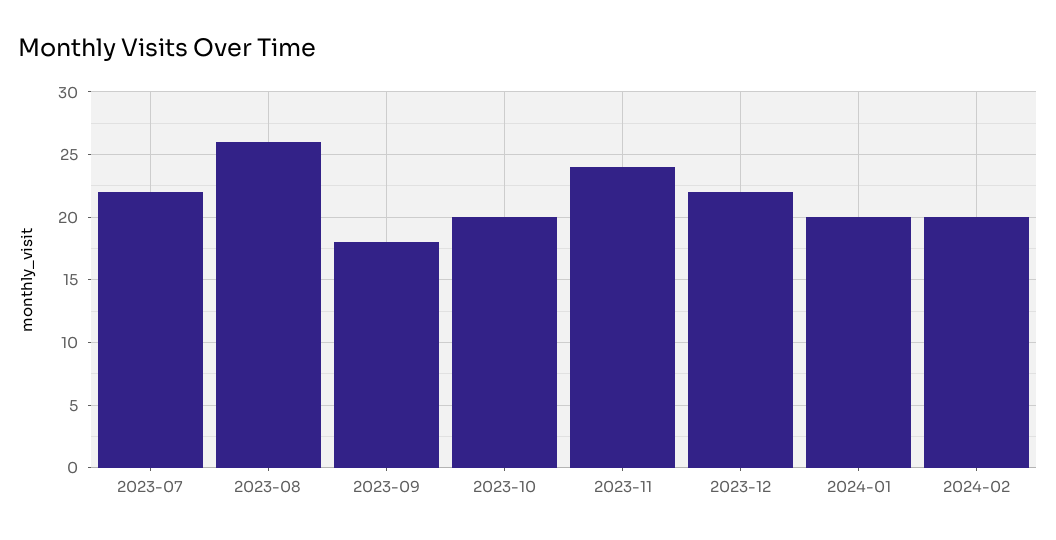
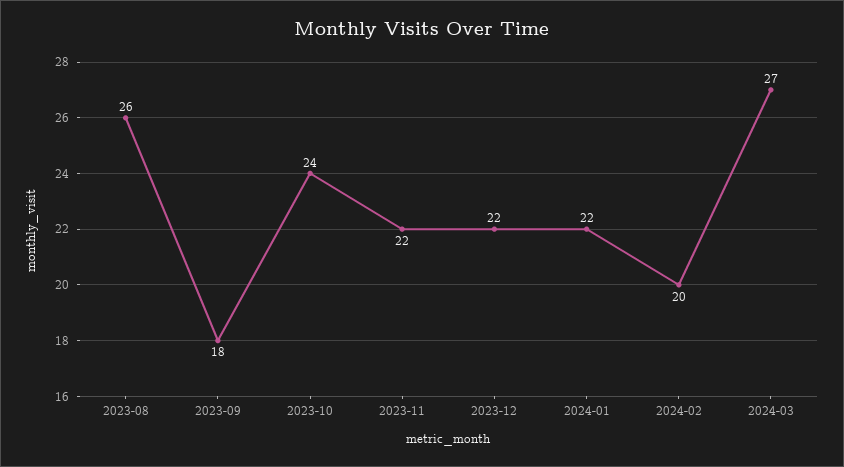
2023-07: 22 -> none
2023-10: 20 -> 24
2023-11: 24 -> 22
2024-01: 20 -> 22
2024-03: none -> 27

